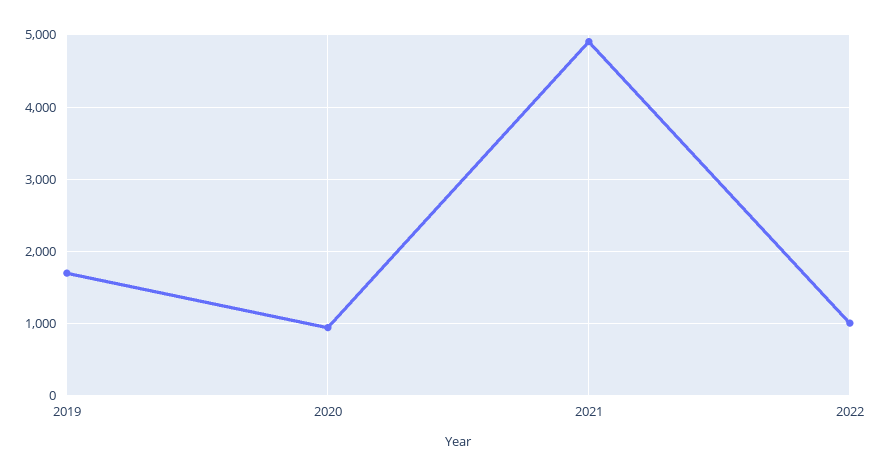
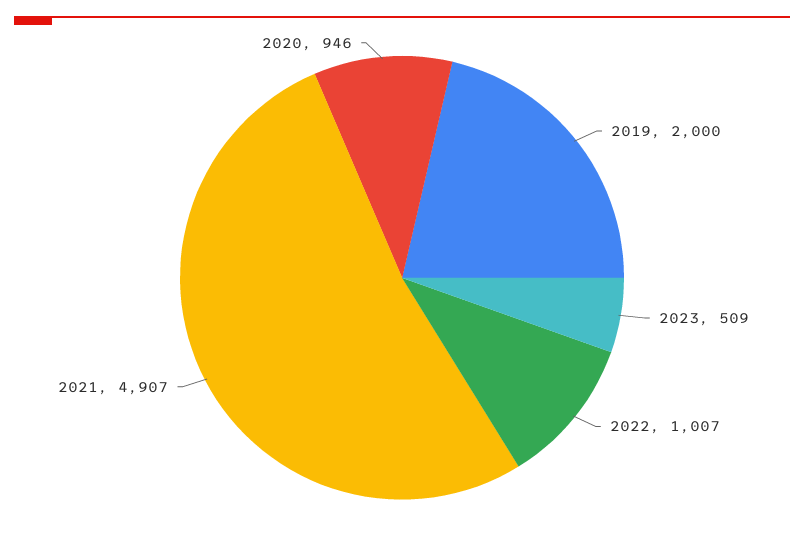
2019: 1700 -> 2000
2023: none -> 509

